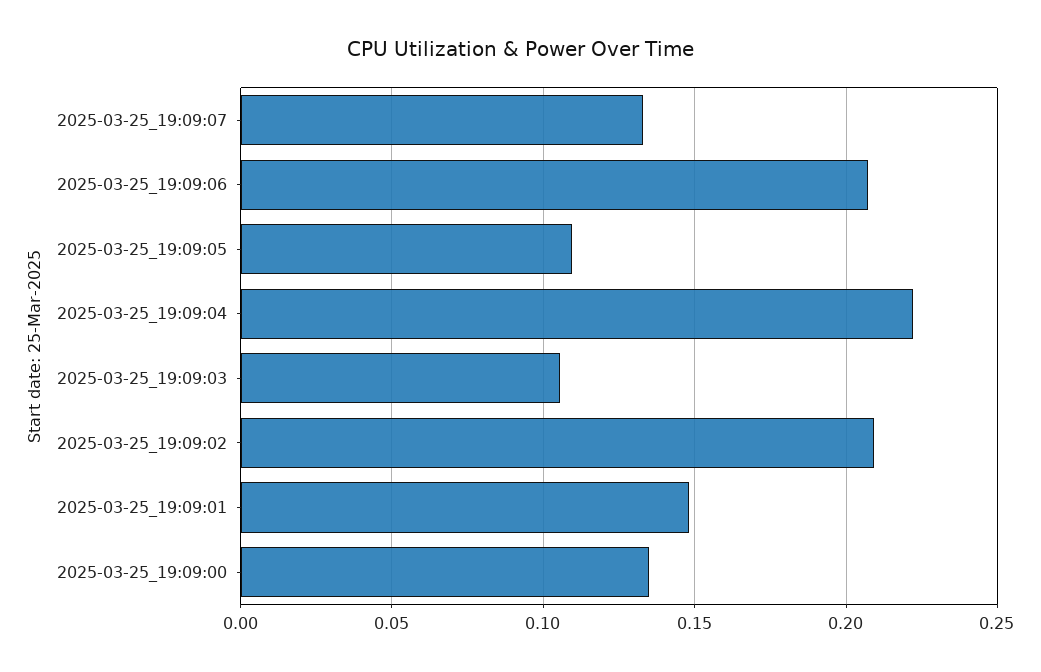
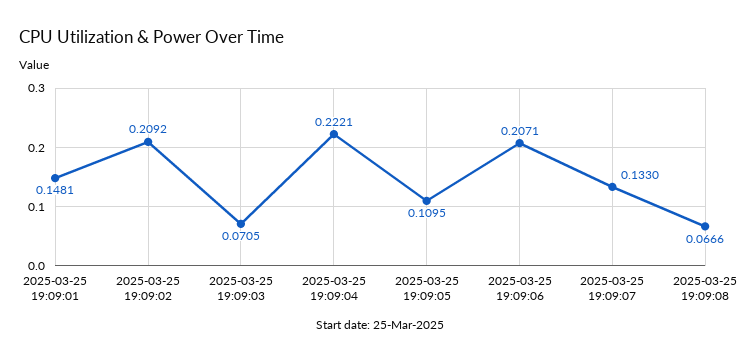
2025-03-25_19:09:03: 0.105 -> 0.0705
2025-03-25_19:09:00: 0.135 -> none
2025-03-25 19:09:08: none -> 0.0666

